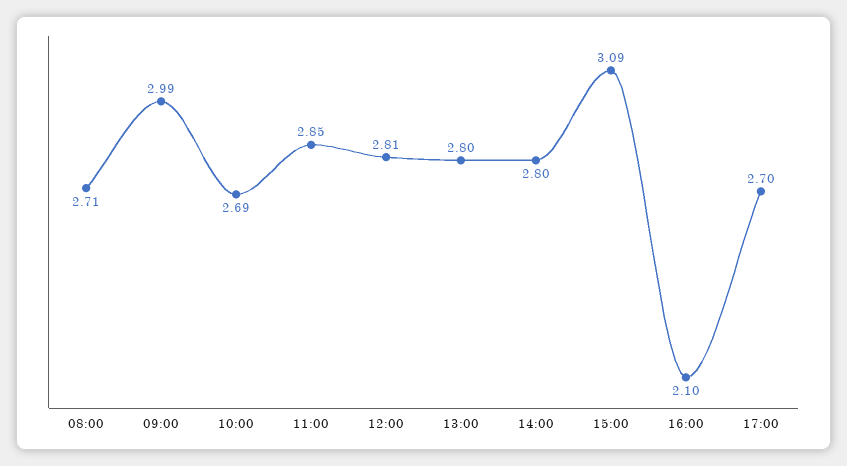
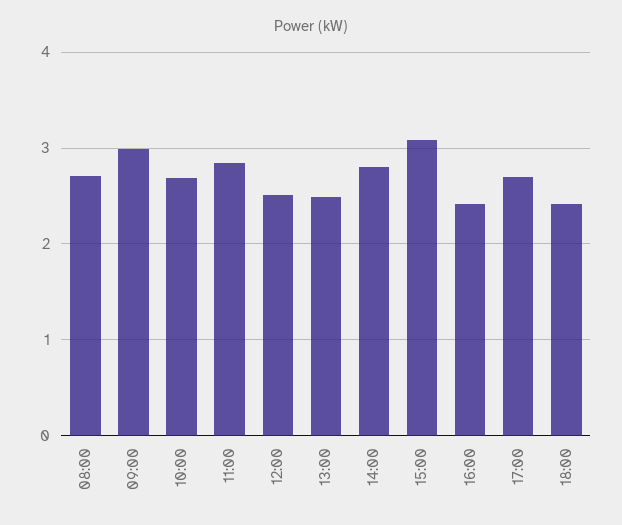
12:00: 2.81 -> 2.5
13:00: 2.8 -> 2.5
16:00: 2.1 -> 2.4
18:00: none -> 2.4

